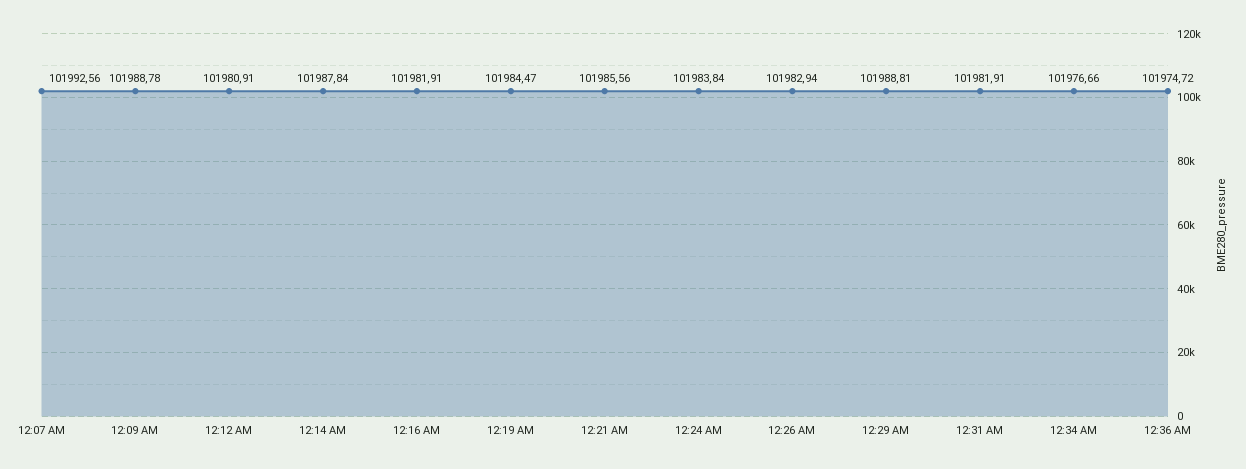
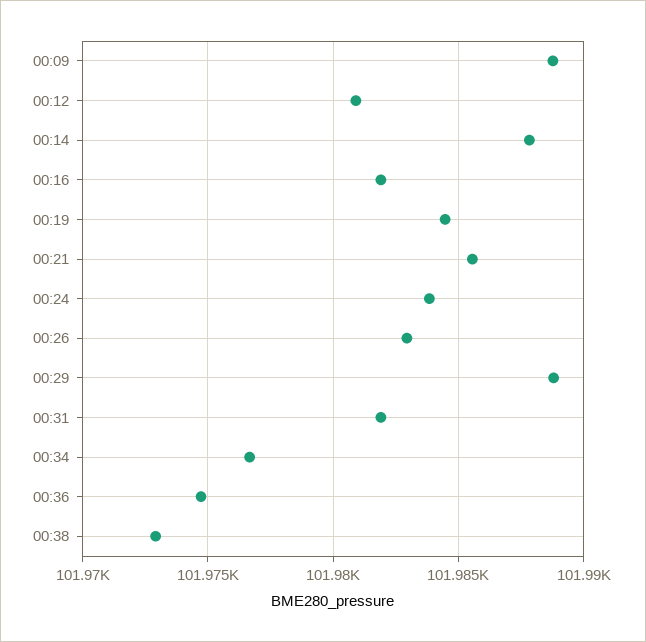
12:07 AM: 101992.56 -> none
00:38: none -> 101973

